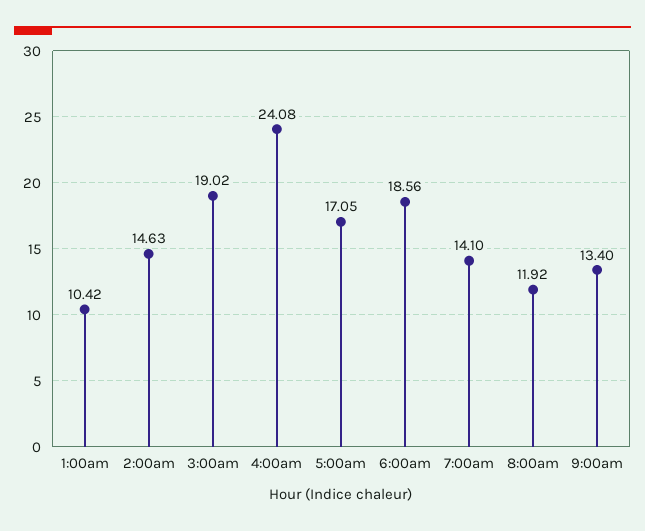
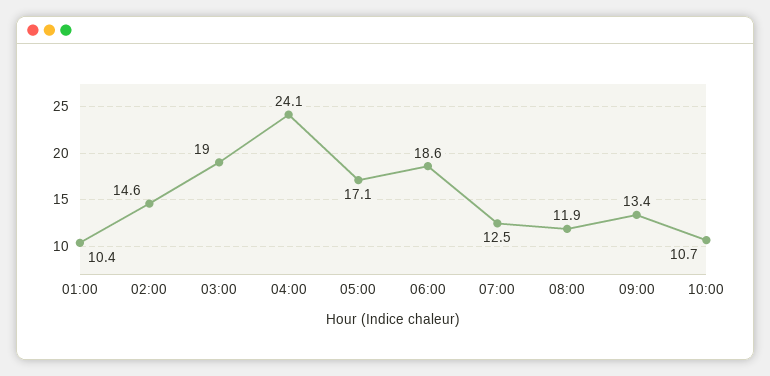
7:00am: 14.1 -> 12.5
10:00: none -> 10.7

